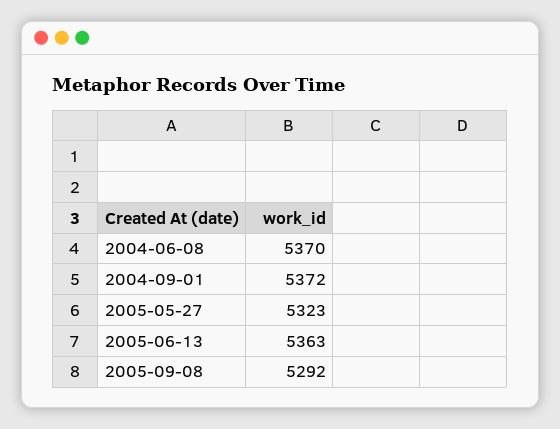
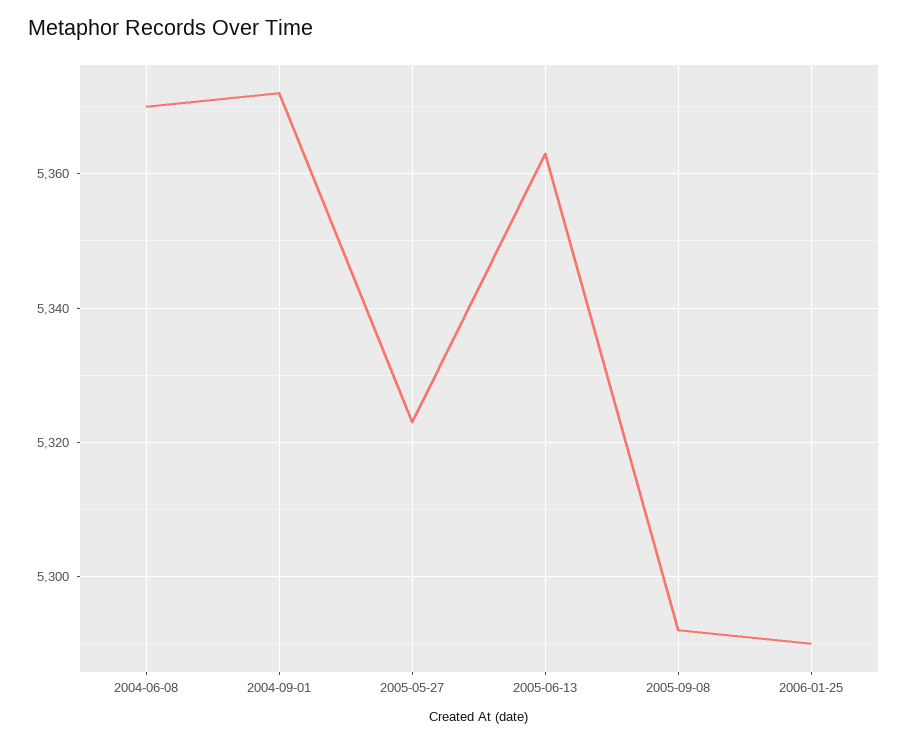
2006-01-25: none -> 5290

